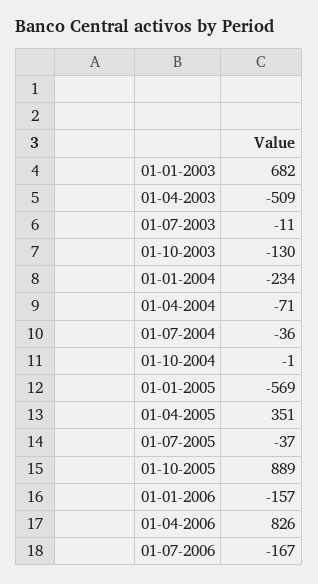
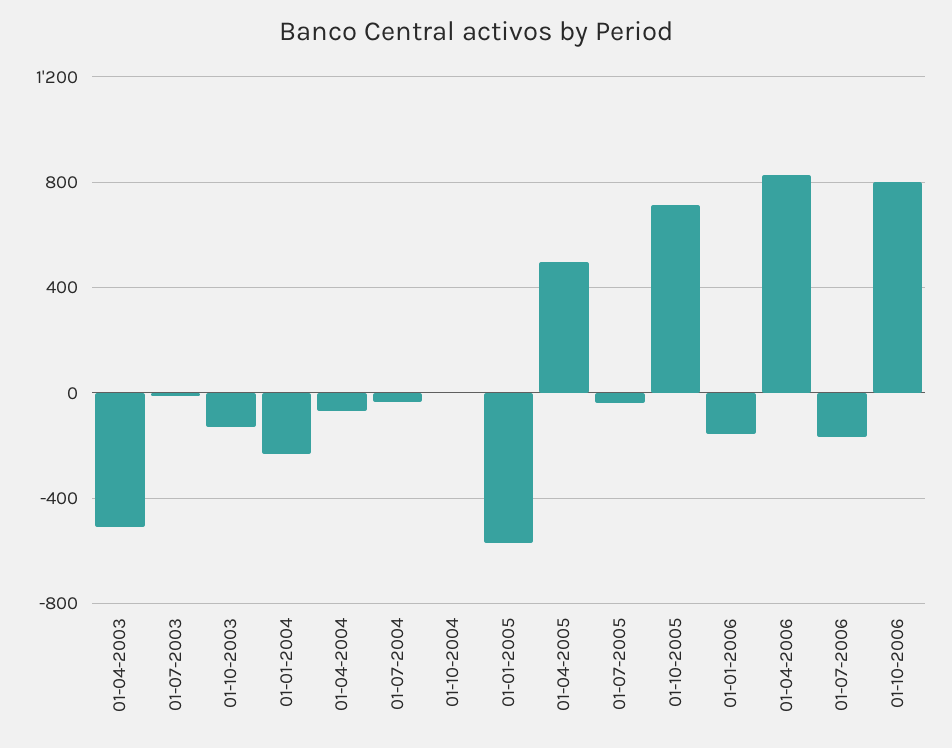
01-01-2003: 682 -> none
01-04-2005: 351 -> 500
01-10-2005: 889 -> 700
01-10-2006: none -> 800

